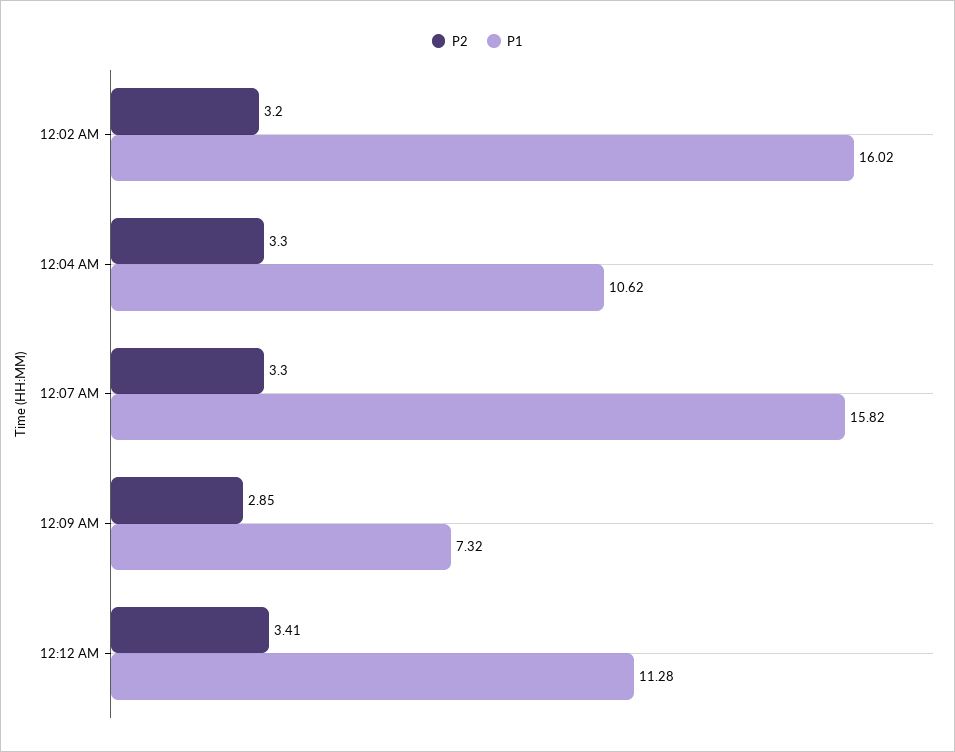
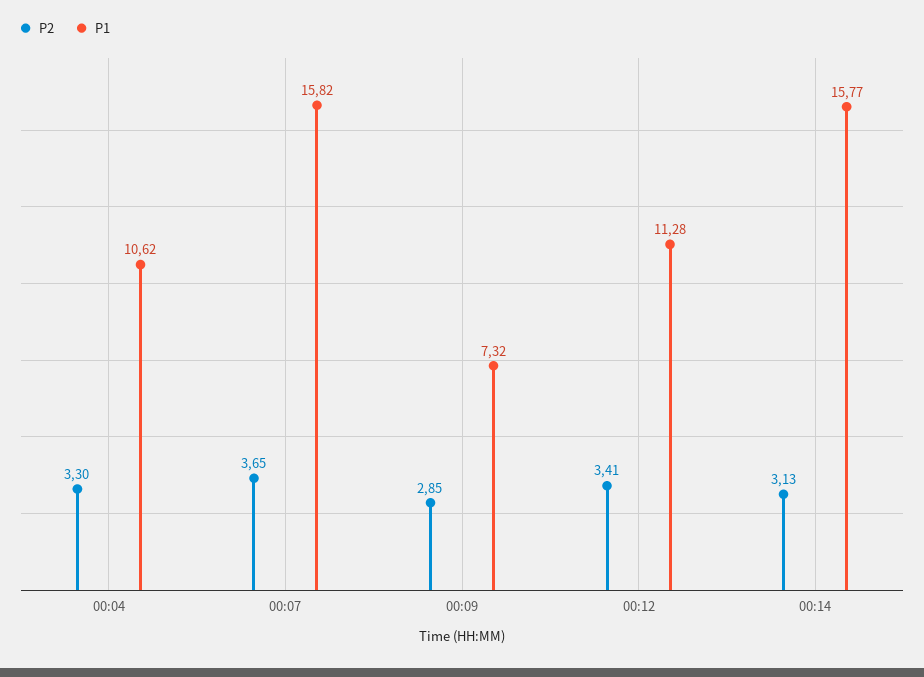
P2, 12:02 AM: 3.2 -> none
P1, 12:02 AM: 16.02 -> none
P2, 12:07 AM: 3.3 -> 3.65
P2, 00:14: none -> 3.13
P1, 00:14: none -> 15.77

